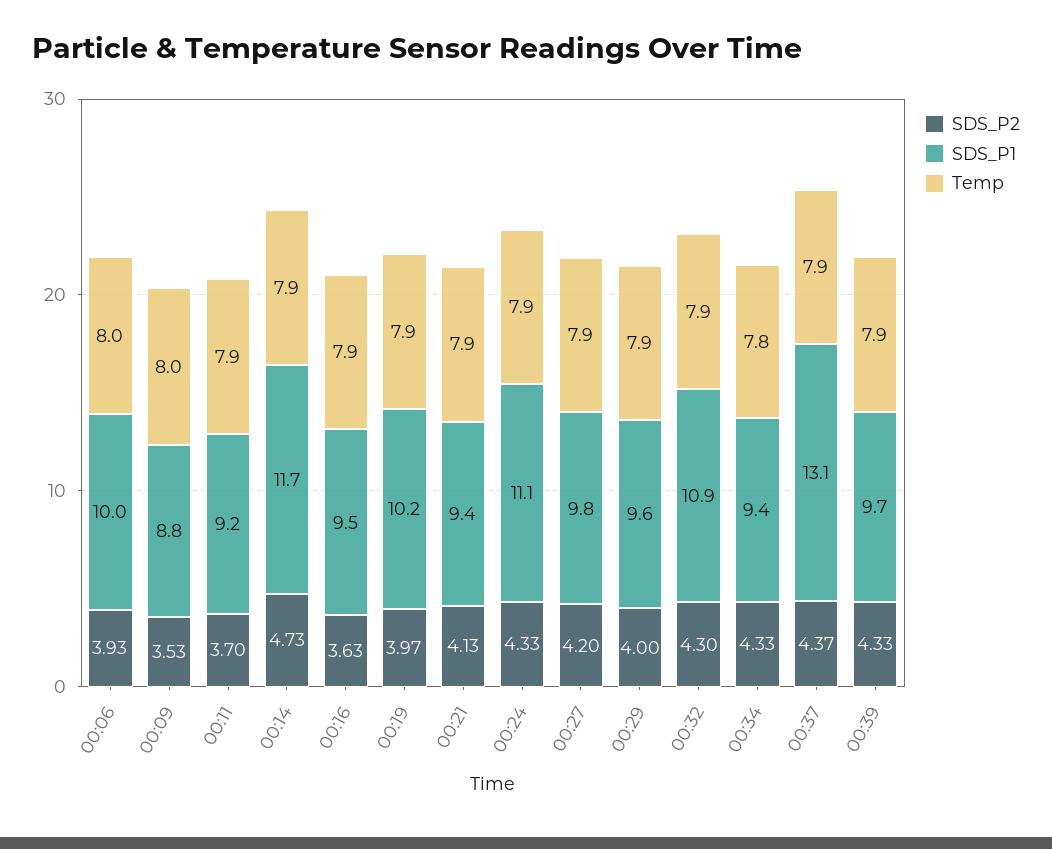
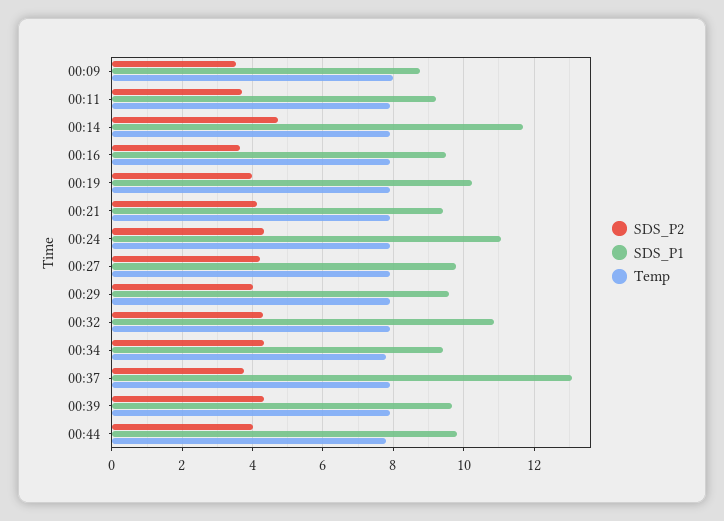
SDS_P2, 00:06: 3.93 -> none
SDS_P1, 00:06: 10 -> none
Temp, 00:06: 8 -> none
SDS_P2, 00:37: 4.37 -> 3.8
SDS_P2, 00:44: none -> 4
SDS_P1, 00:44: none -> 9.8
Temp, 00:44: none -> 7.8

